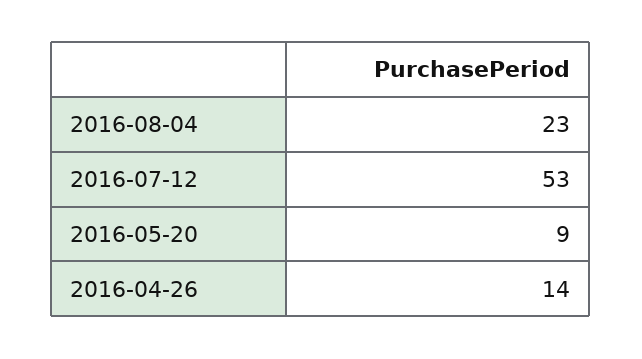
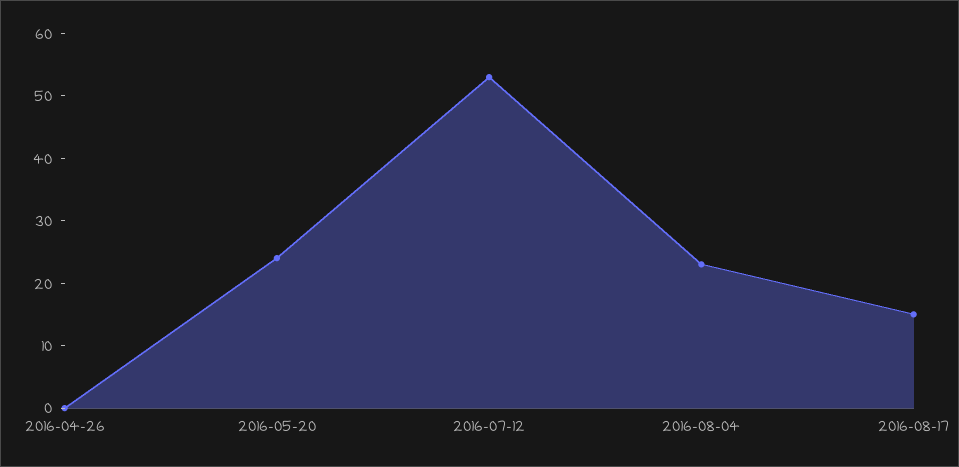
2016-05-20: 9 -> 25
2016-04-26: 14 -> 0
2016-08-17: none -> 15

